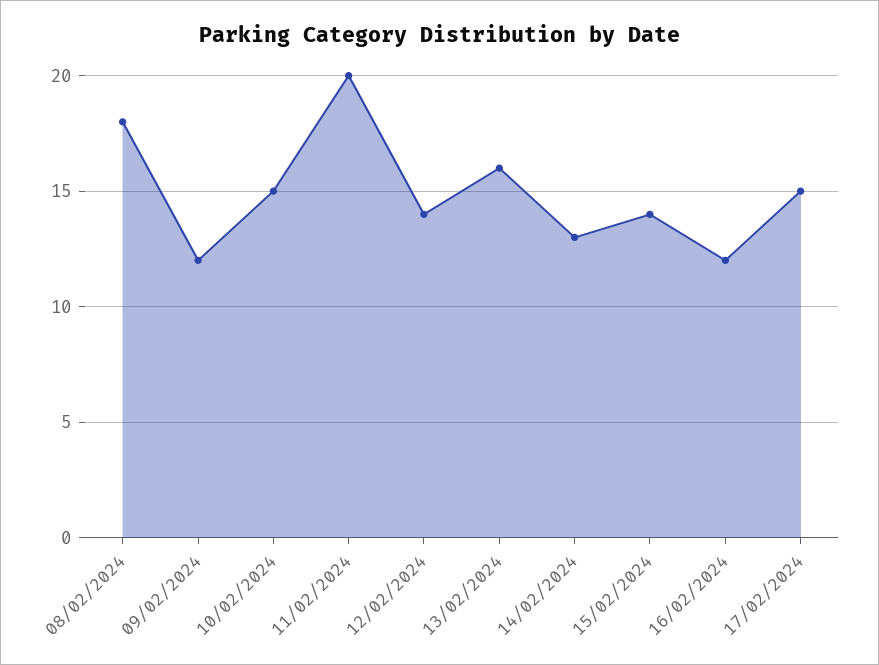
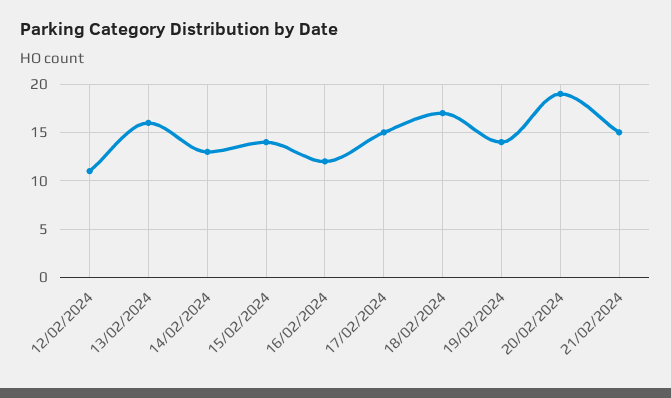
08/02/2024: 18 -> none
09/02/2024: 12 -> none
10/02/2024: 15 -> none
11/02/2024: 20 -> none
12/02/2024: 14 -> 11
18/02/2024: none -> 17
19/02/2024: none -> 14
20/02/2024: none -> 19
21/02/2024: none -> 15

